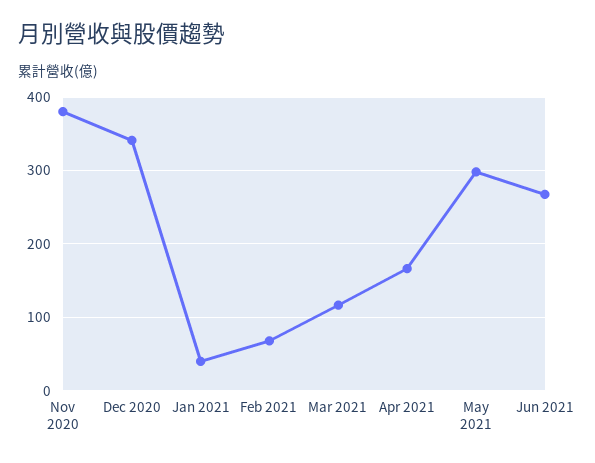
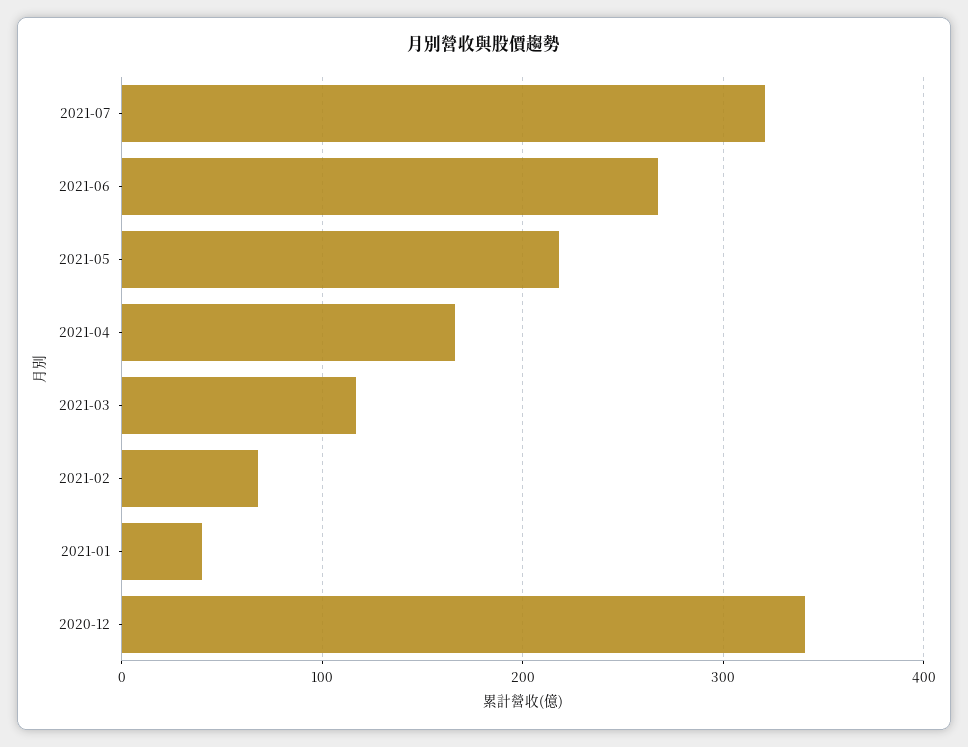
Nov 2020: 380 -> none
May 2021: 300 -> 220
2021-07: none -> 320

